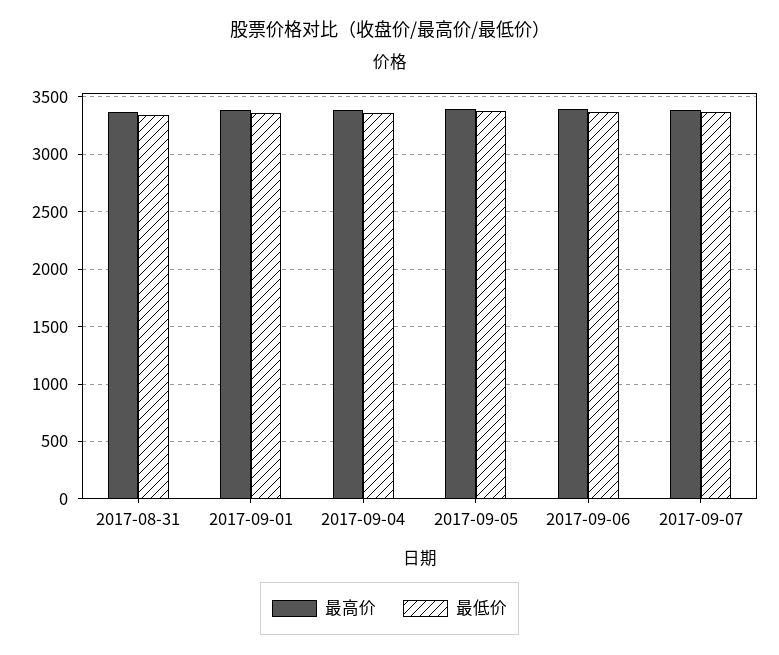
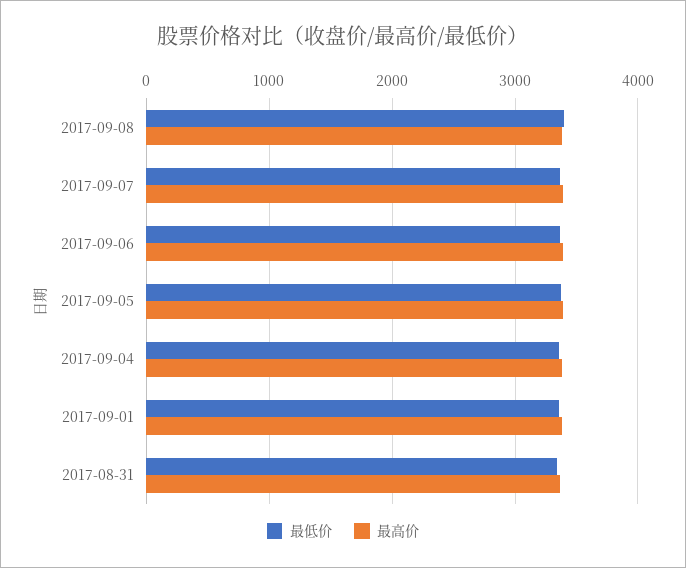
最低价, 2017-09-08: none -> 3400
最高价, 2017-09-08: none -> 3400

